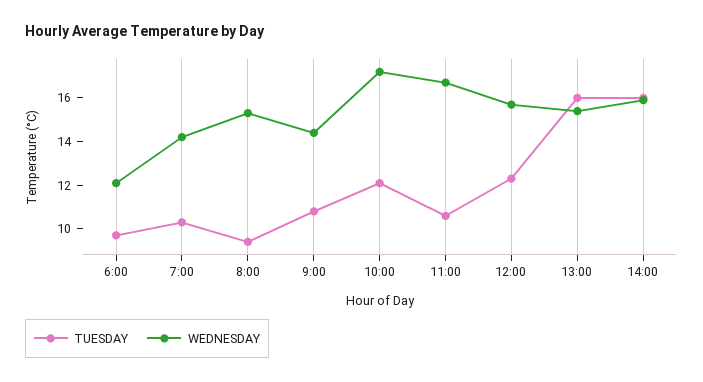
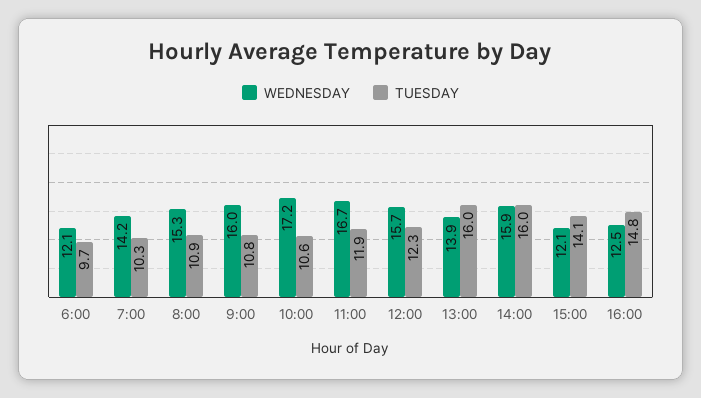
TUESDAY, 8:00: 9.5 -> 10.9
WEDNESDAY, 9:00: 14.5 -> 16
TUESDAY, 10:00: 12 -> 10.6
TUESDAY, 11:00: 10.5 -> 11.9
WEDNESDAY, 13:00: 15.5 -> 13.9
WEDNESDAY, 15:00: none -> 12.1
TUESDAY, 15:00: none -> 14.1
WEDNESDAY, 16:00: none -> 12.5
TUESDAY, 16:00: none -> 14.8

